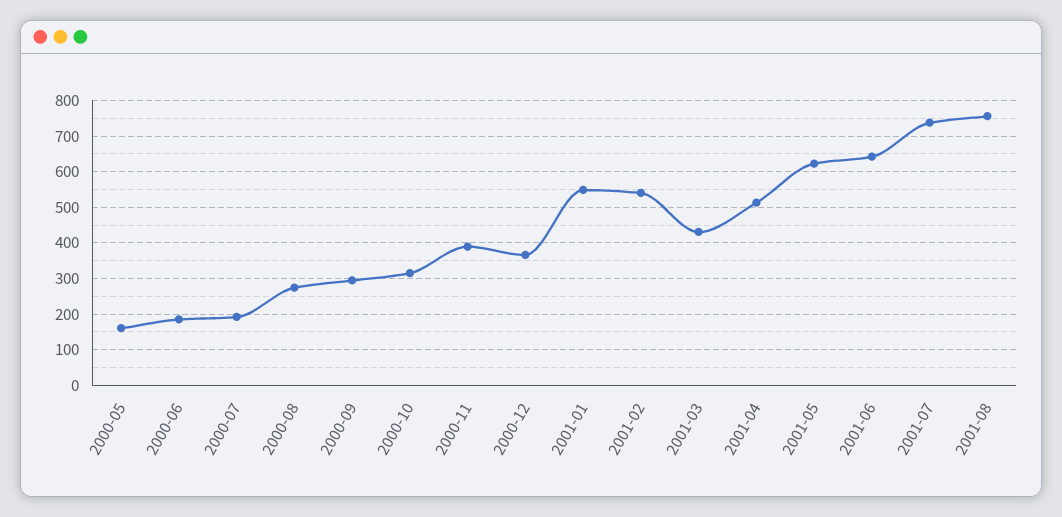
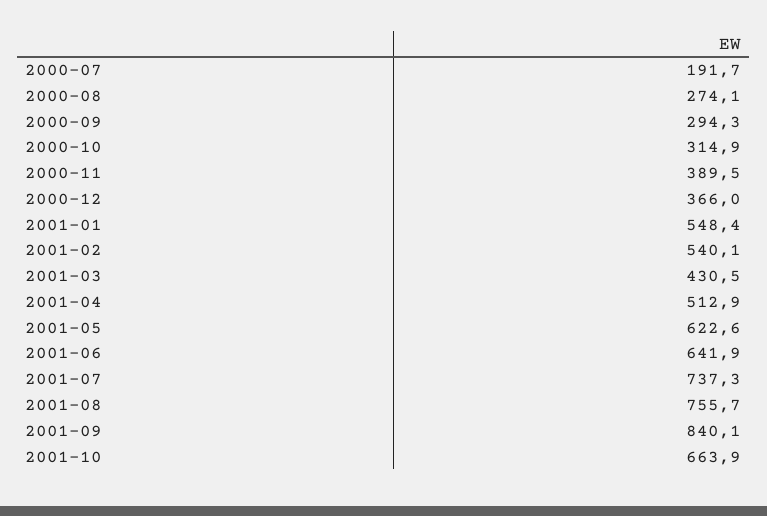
2000-05: 160 -> none
2000-06: 180 -> none
2001-09: none -> 840.1
2001-10: none -> 663.9

